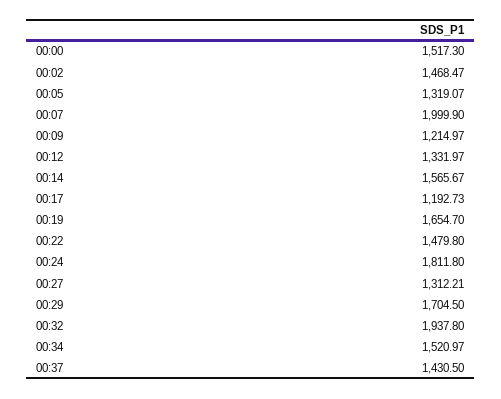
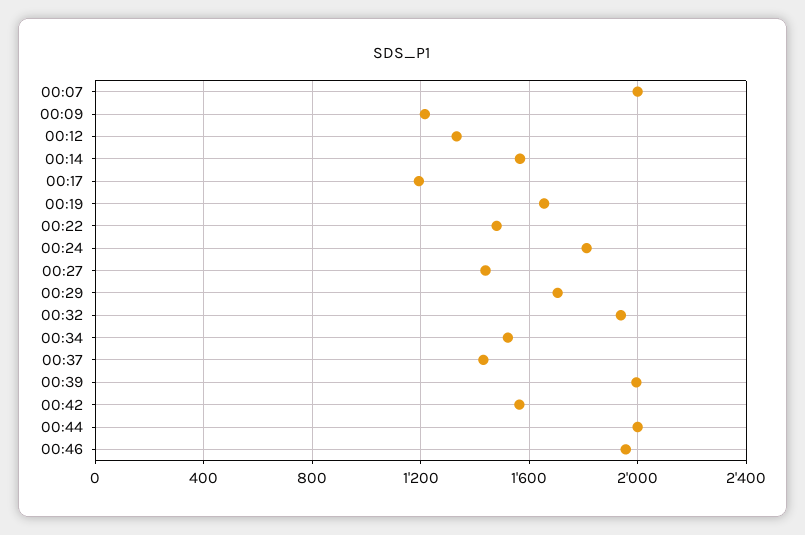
00:00: 1517.3 -> none
00:02: 1468.47 -> none
00:05: 1319.07 -> none
00:27: 1312.21 -> 1450
00:39: none -> 2000
00:42: none -> 1550
00:44: none -> 2000
00:46: none -> 1950

